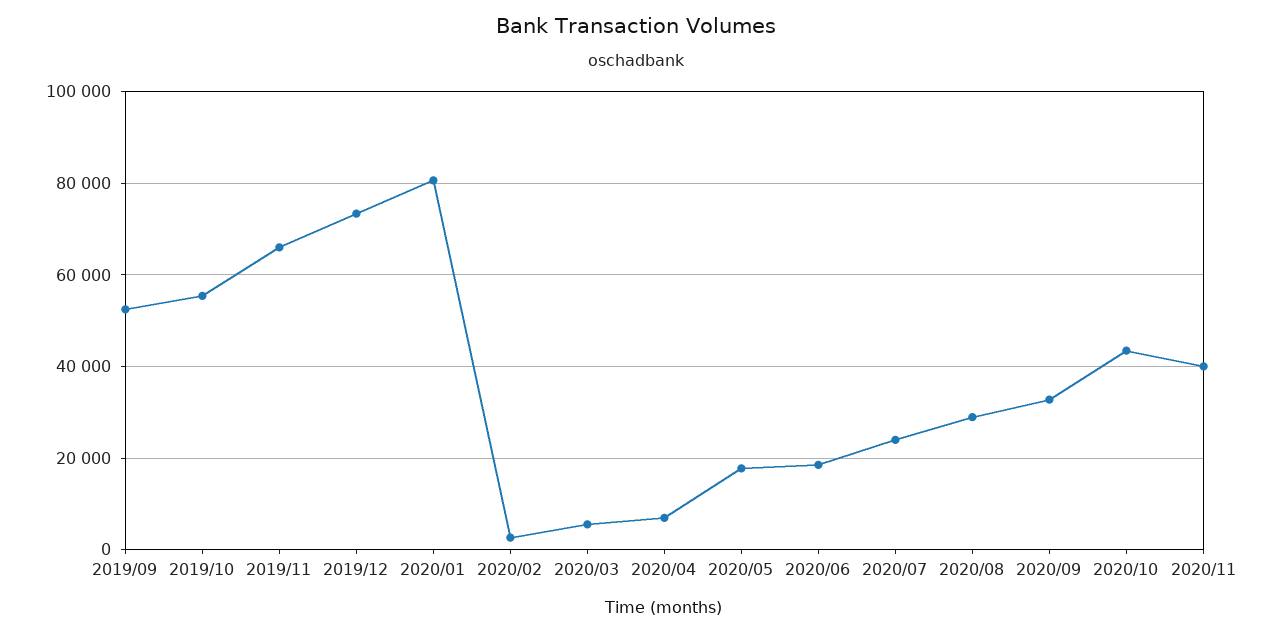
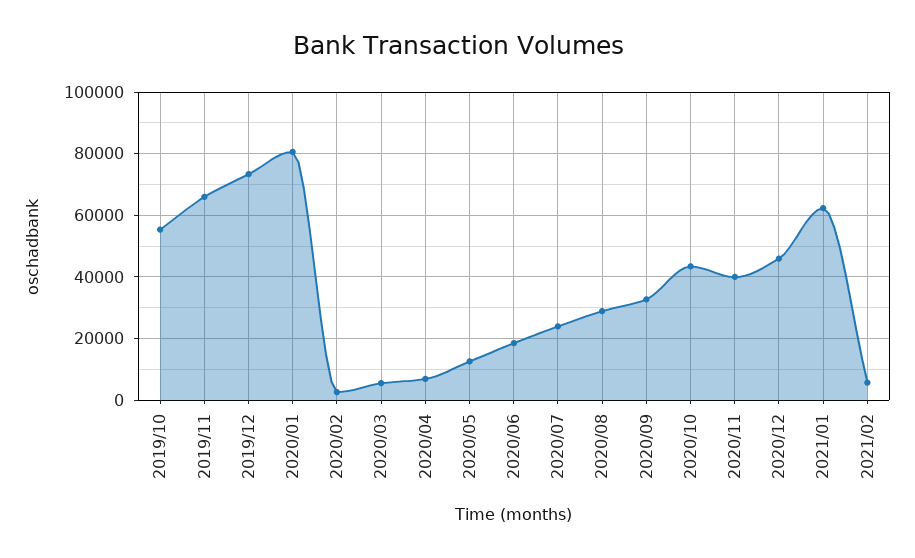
2019/09: 52000 -> none
2020/05: 18000 -> 12000
2020/12: none -> 46000
2021/01: none -> 62000
2021/02: none -> 6000

